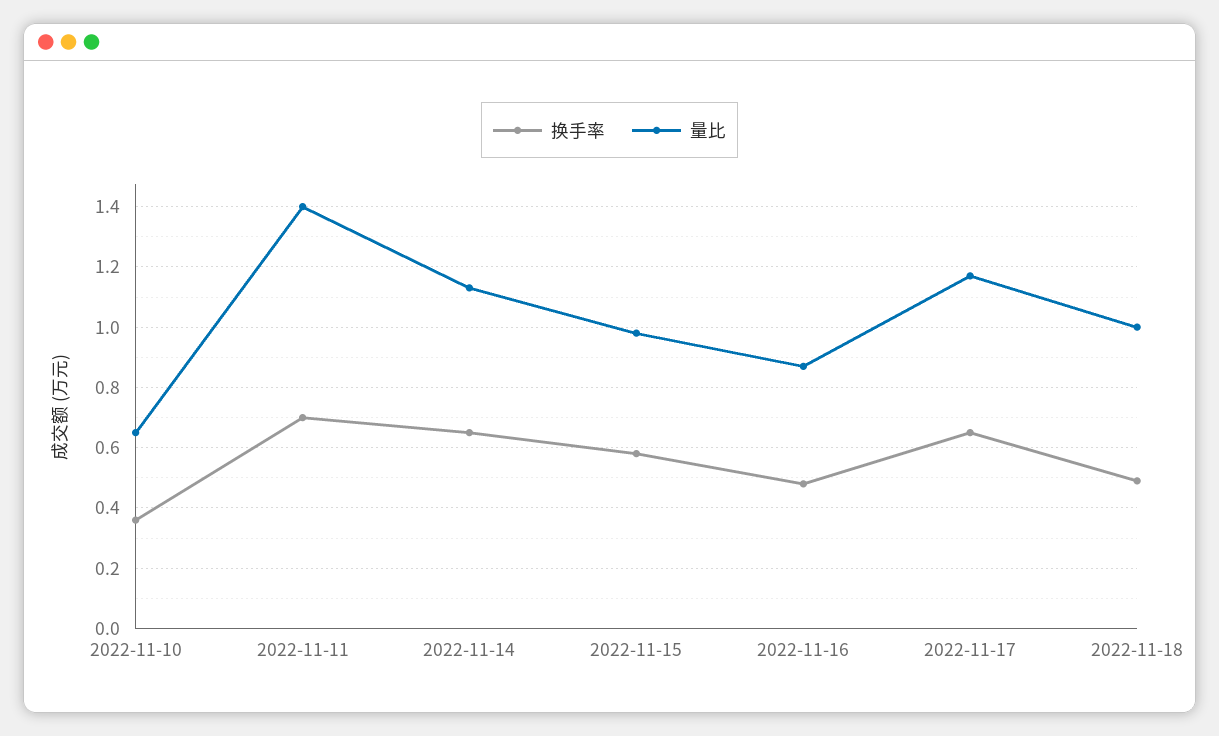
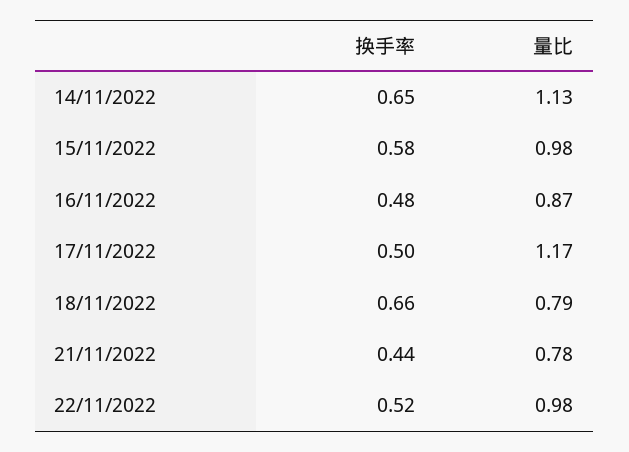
换手率, 2022-11-10: 0.35 -> none
量比, 2022-11-10: 0.65 -> none
换手率, 2022-11-11: 0.7 -> none
量比, 2022-11-11: 1.4 -> none
换手率, 2022-11-17: 0.65 -> 0.5
换手率, 2022-11-18: 0.5 -> 0.66
量比, 2022-11-18: 1 -> 0.79
换手率, 21/11/2022: none -> 0.44
量比, 21/11/2022: none -> 0.78
换手率, 22/11/2022: none -> 0.52
量比, 22/11/2022: none -> 0.98

